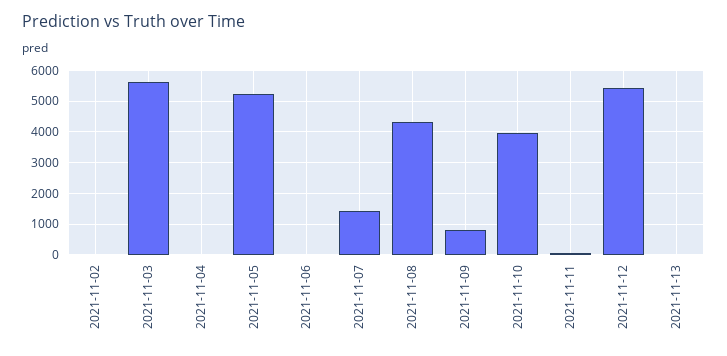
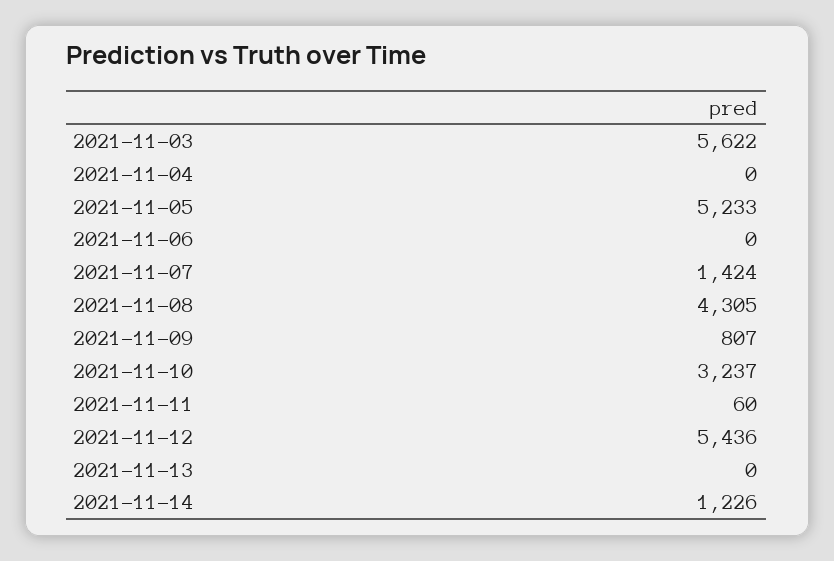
2021-11-02: 0 -> none
2021-11-10: 4000 -> 3237
2021-11-14: none -> 1226

